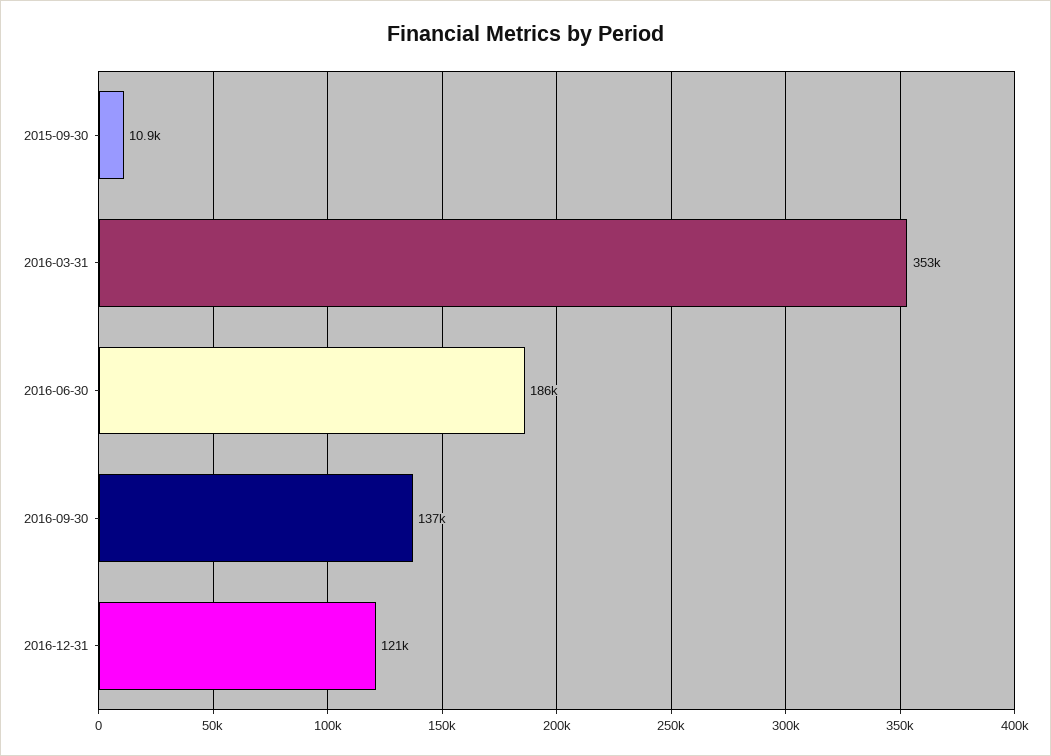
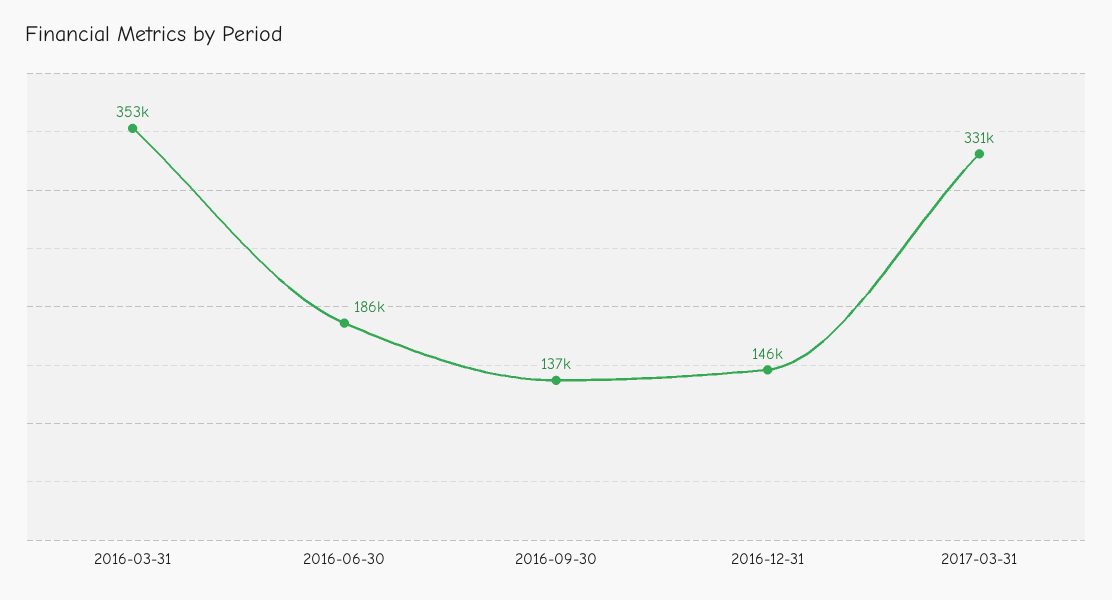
2015-09-30: 10900 -> none
2016-12-31: 121000 -> 146000
2017-03-31: none -> 331000

